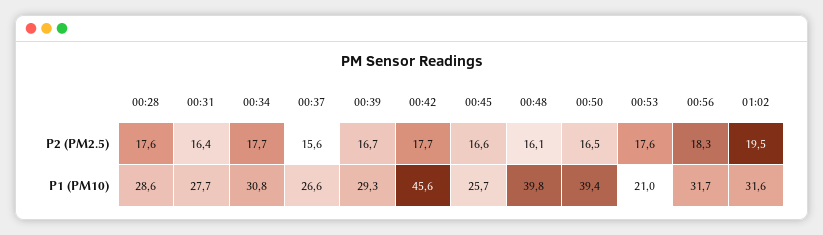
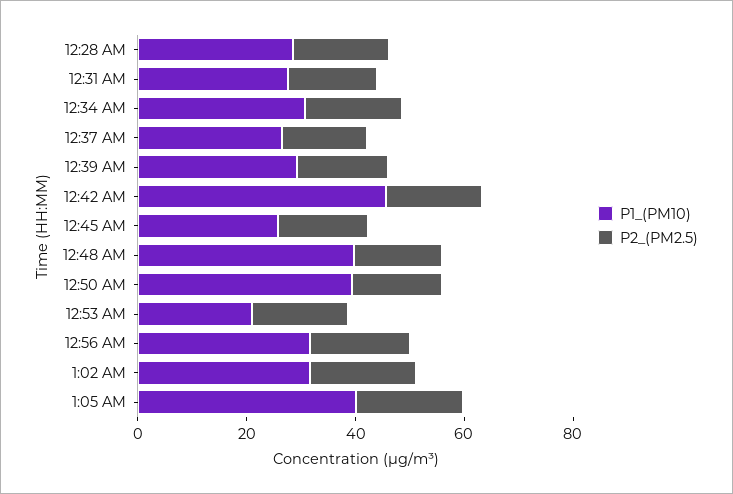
P1 (PM10), 1:05 AM: none -> 40
P2 (PM2.5), 1:05 AM: none -> 20

